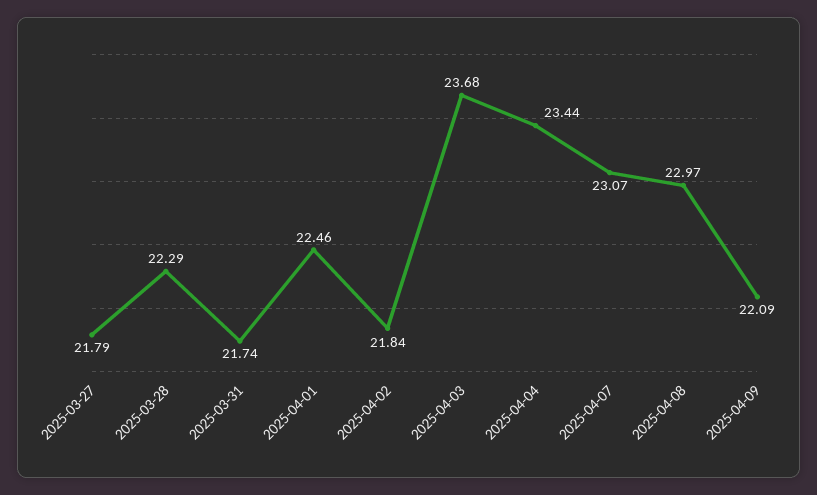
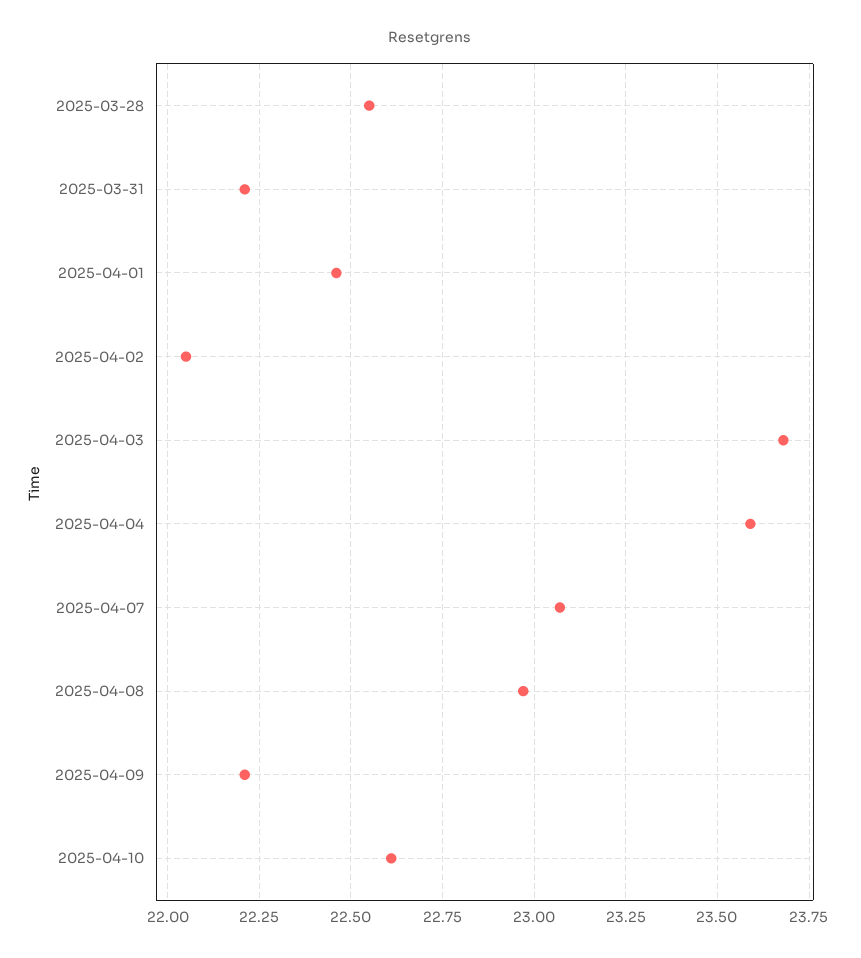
2025-03-27: 21.79 -> none
2025-03-28: 22.29 -> 22.55
2025-03-31: 21.74 -> 22.2
2025-04-02: 21.84 -> 22.05
2025-04-04: 23.44 -> 23.6
2025-04-09: 22.09 -> 22.2
2025-04-10: none -> 22.6

